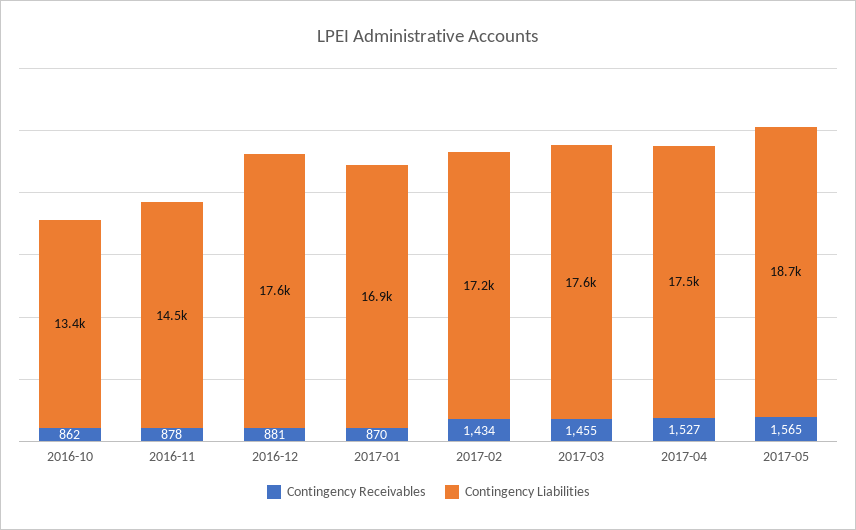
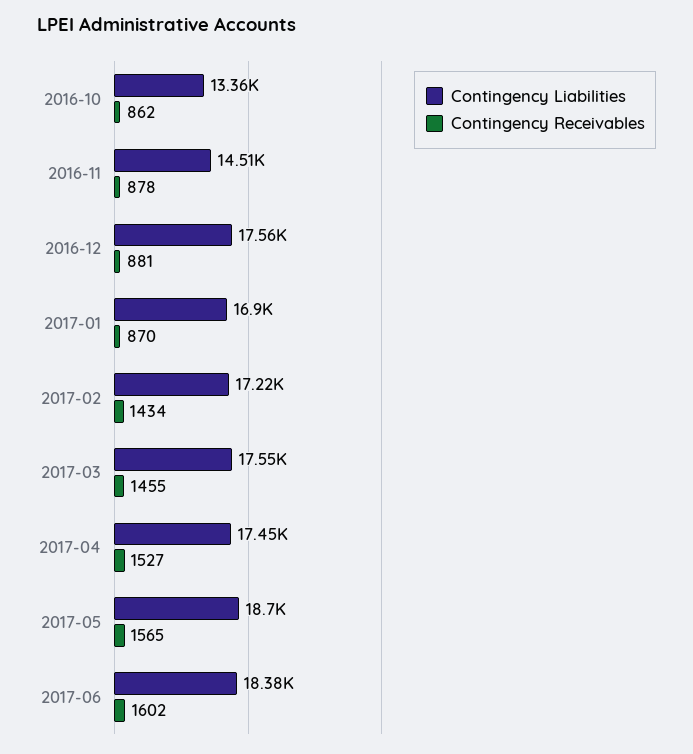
Contingency Liabilities, 2017-06: none -> 18380
Contingency Receivables, 2017-06: none -> 1602

